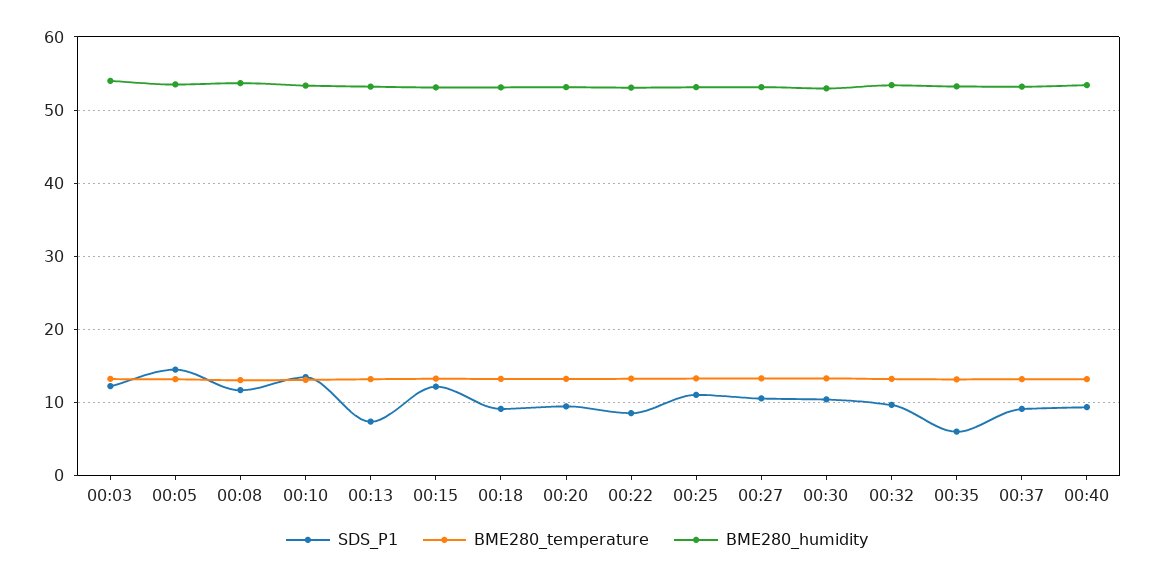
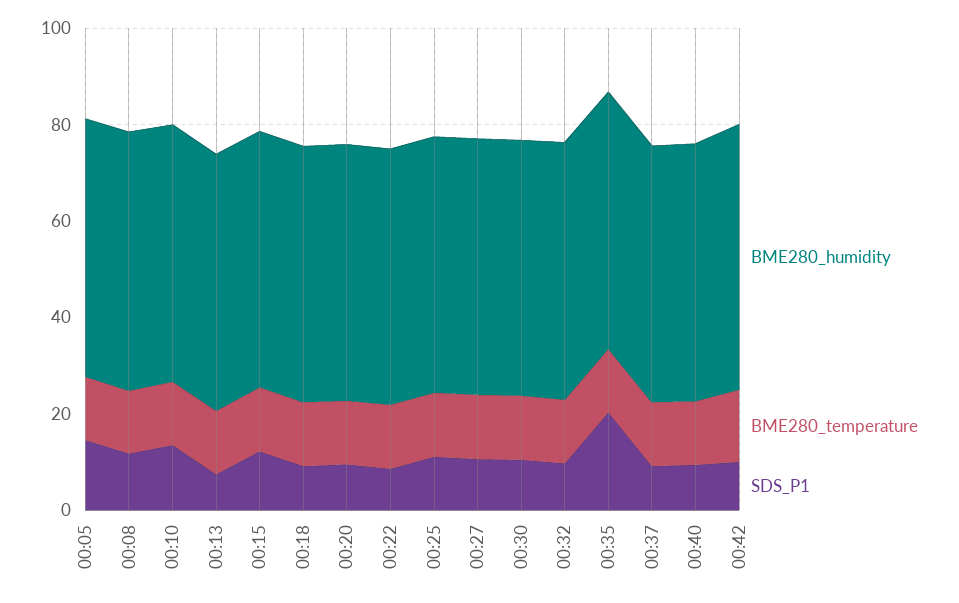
SDS_P1, 00:03: 12 -> none
BME280_temperature, 00:03: 13 -> none
BME280_humidity, 00:03: 54 -> none
SDS_P1, 00:35: 6 -> 20
BME280_humidity, 00:42: none -> 55
BME280_temperature, 00:42: none -> 15
SDS_P1, 00:42: none -> 10

